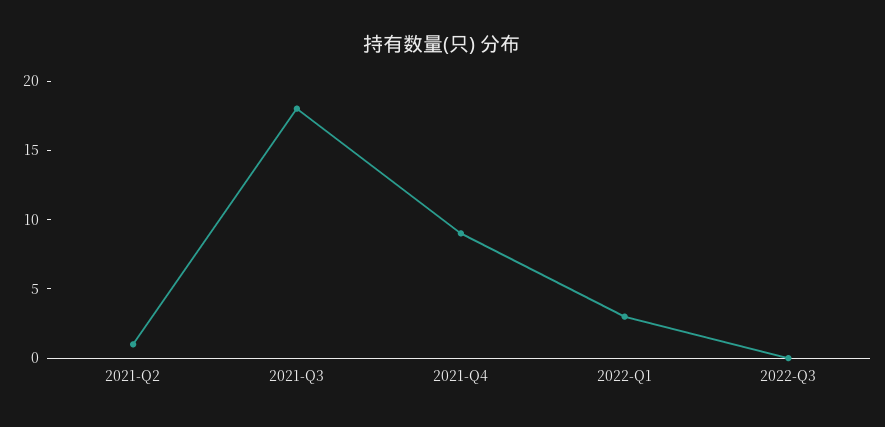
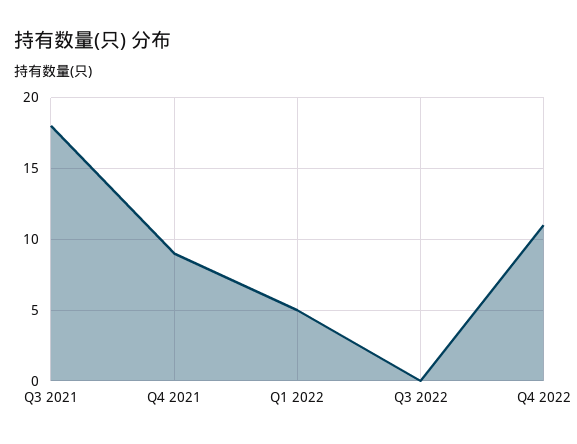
2021-Q2: 1 -> none
2022-Q1: 3 -> 5
Q4 2022: none -> 11

